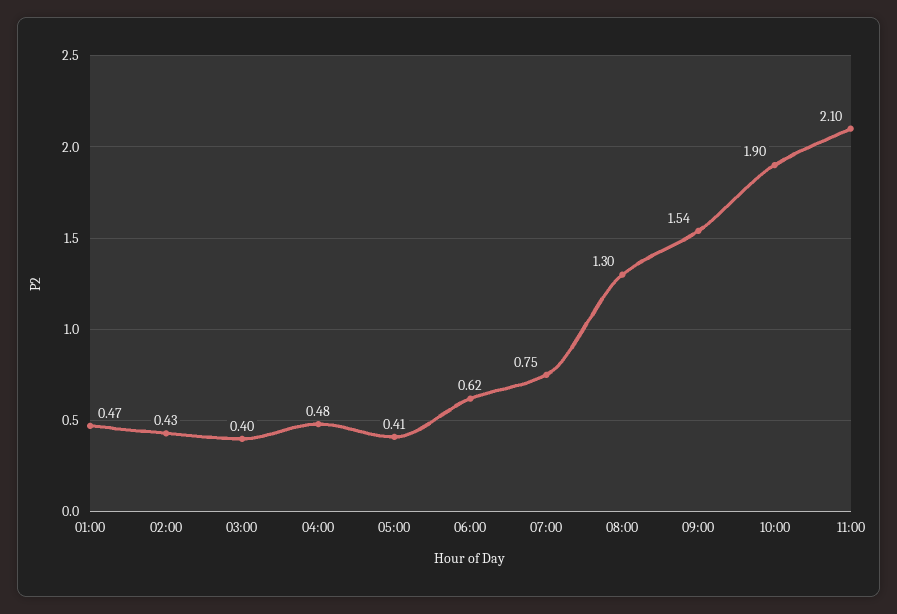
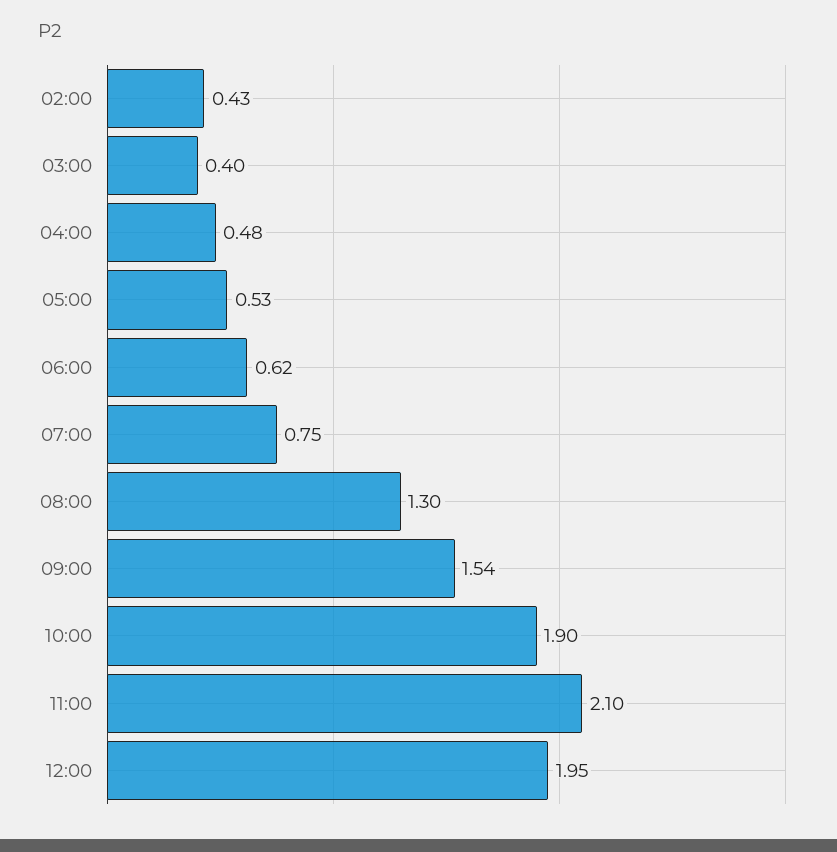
01:00: 0.47 -> none
05:00: 0.41 -> 0.53
12:00: none -> 1.95

